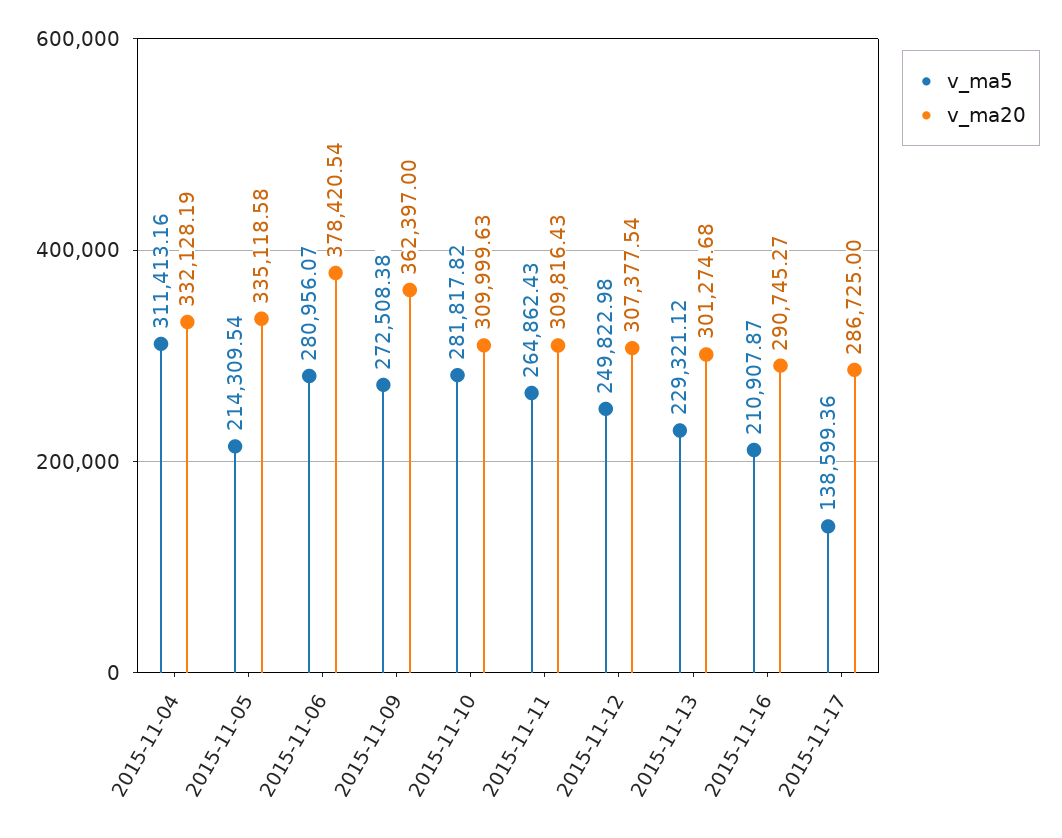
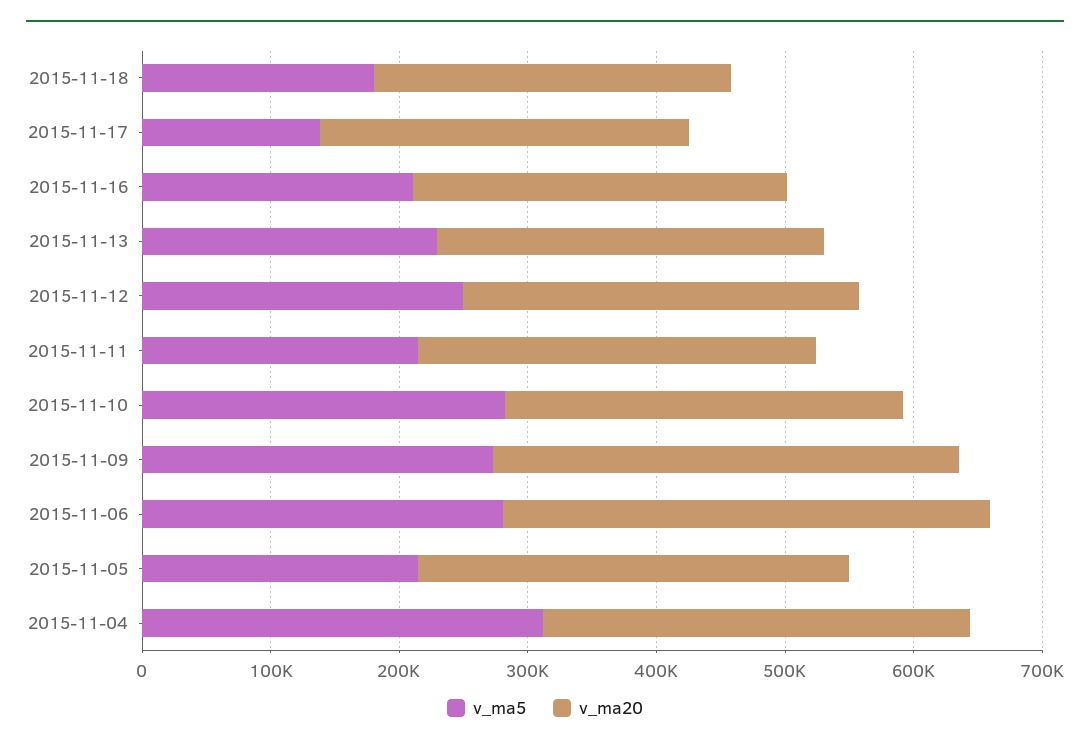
v_ma5, 2015-11-11: 264862.43 -> 220000
v_ma5, 2015-11-18: none -> 180000
v_ma20, 2015-11-18: none -> 280000

